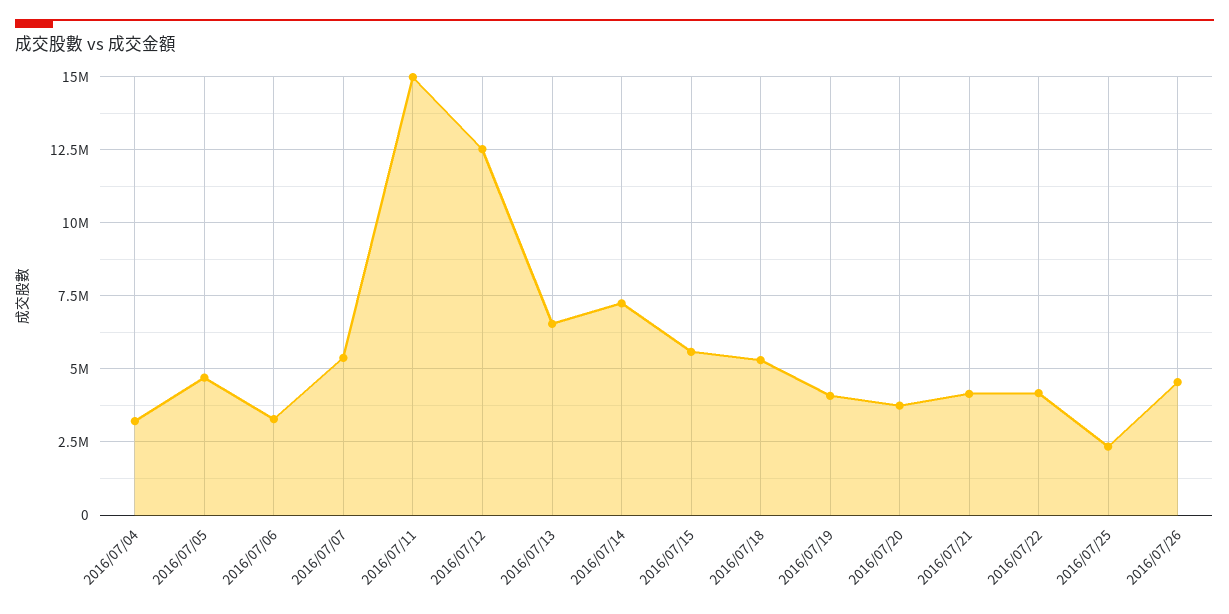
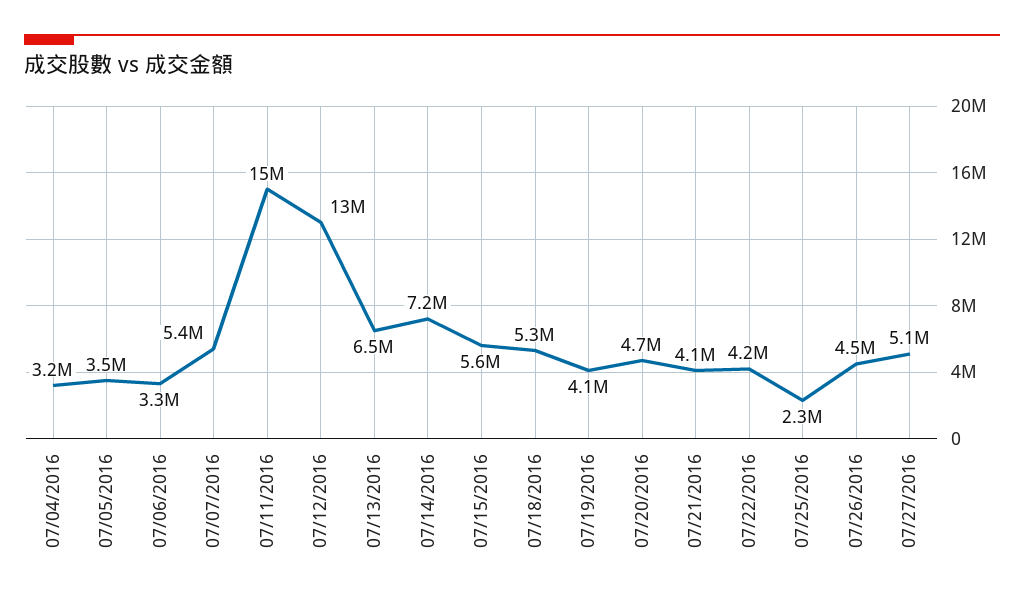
2016/07/05: 4750000 -> 3500000
2016/07/20: 3750000 -> 4700000
07/27/2016: none -> 5100000

